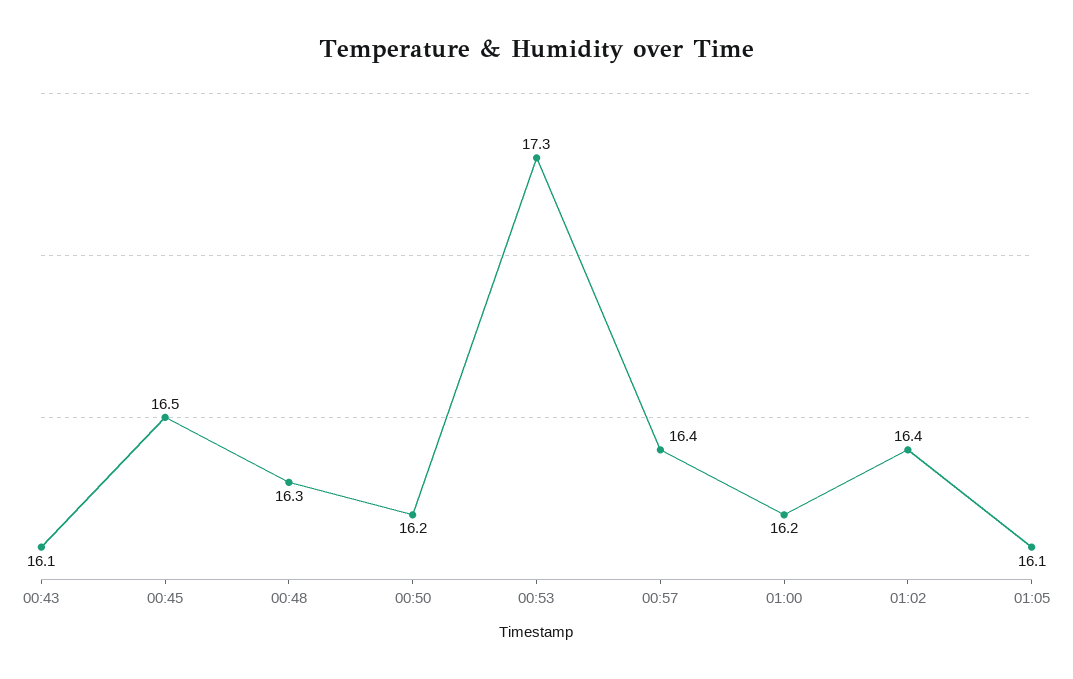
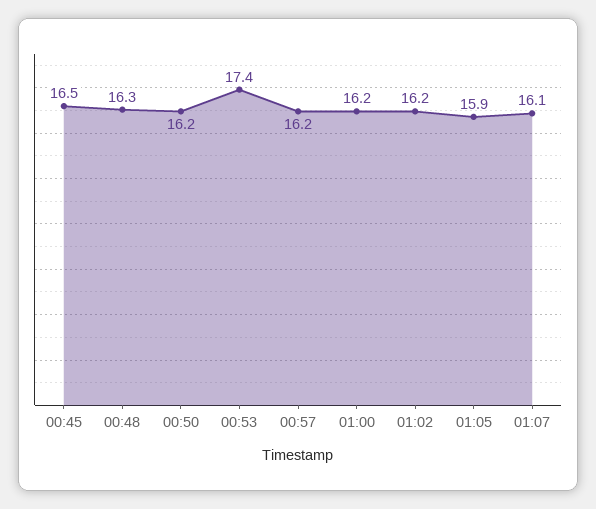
00:43: 16.1 -> none
00:53: 17.3 -> 17.4
00:57: 16.4 -> 16.2
01:02: 16.4 -> 16.2
01:05: 16.1 -> 15.9
01:07: none -> 16.1

